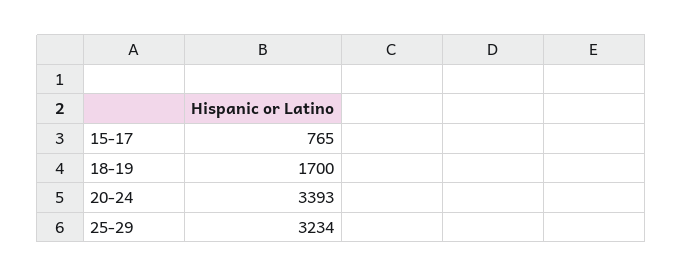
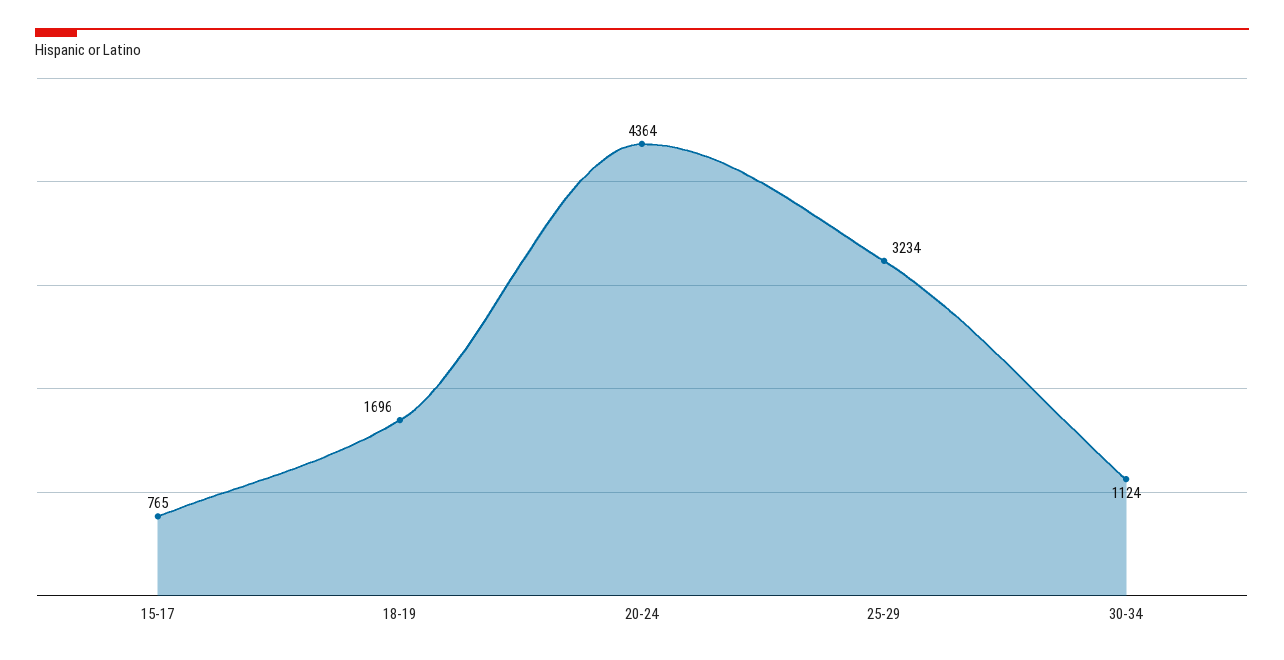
18-19: 1700 -> 1696
20-24: 3393 -> 4364
30-34: none -> 1124

